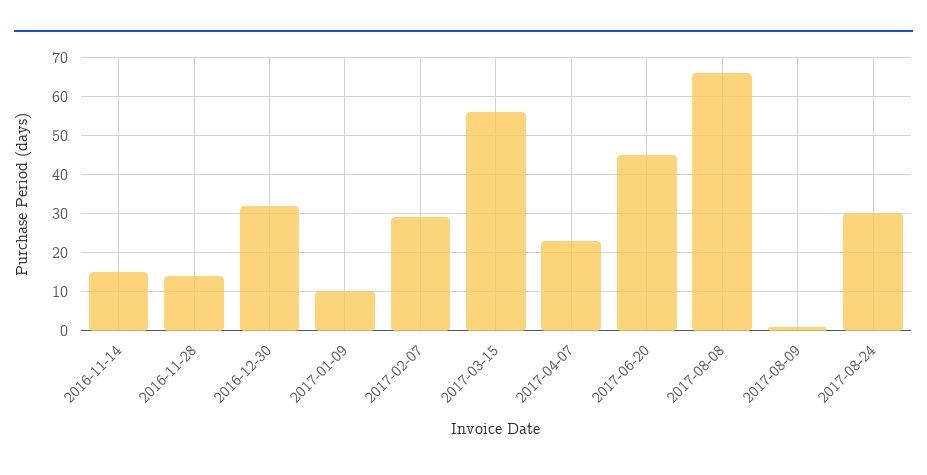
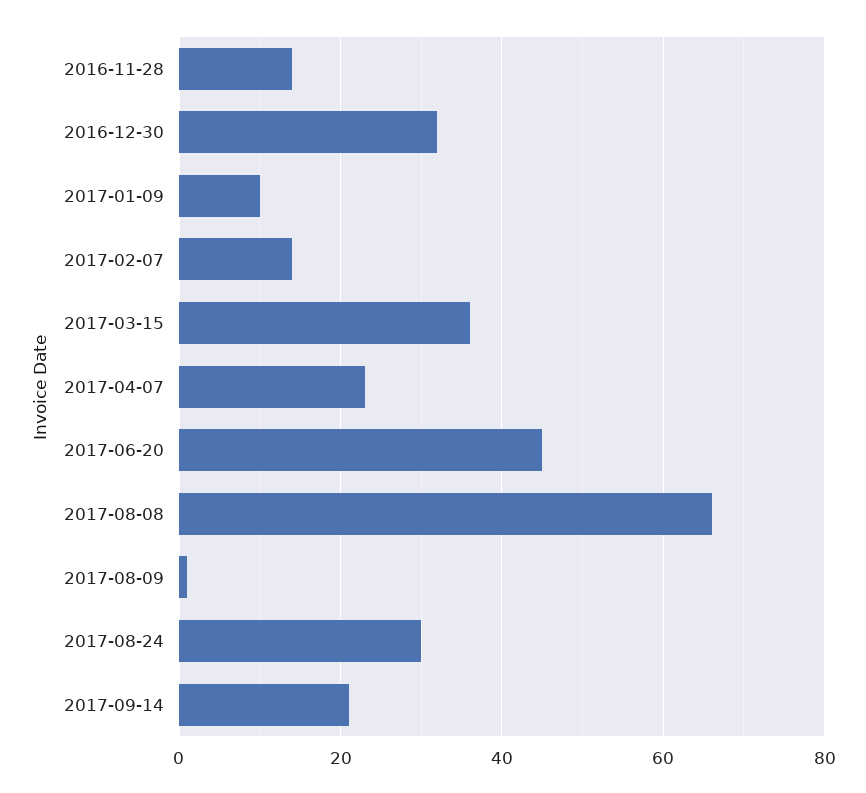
2016-11-14: 15 -> none
2017-02-07: 30 -> 15
2017-03-15: 55 -> 35
2017-09-14: none -> 20

